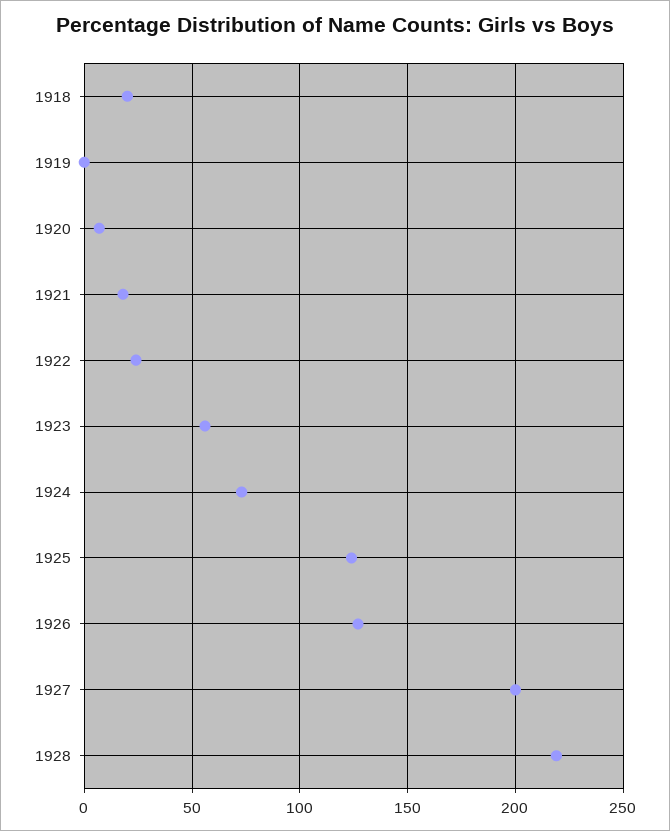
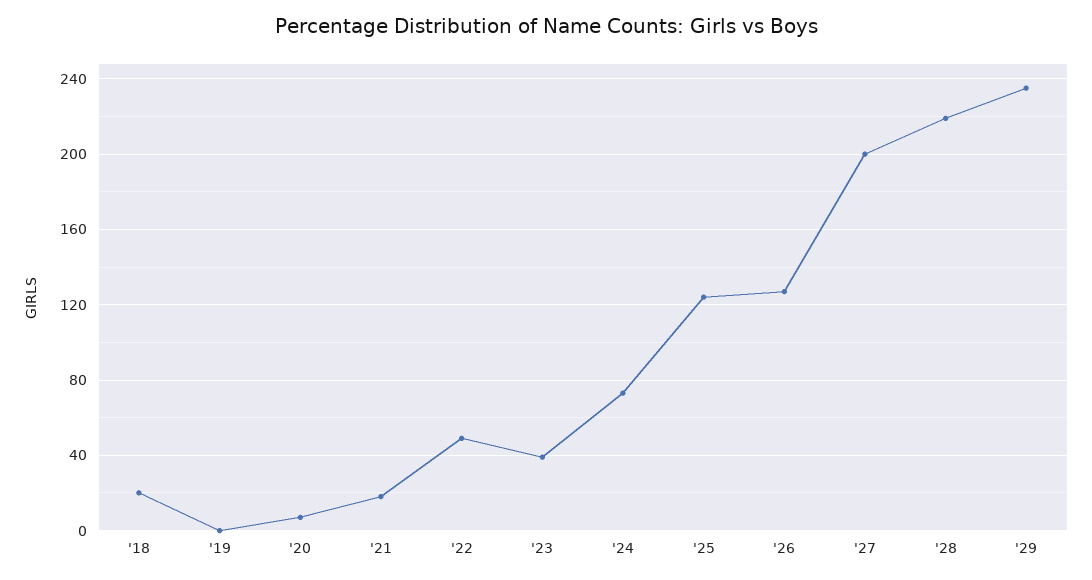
1922: 25 -> 50
1923: 55 -> 40
'29: none -> 235

